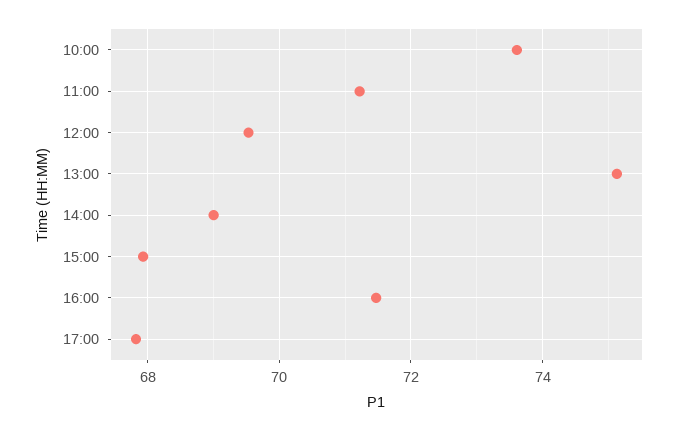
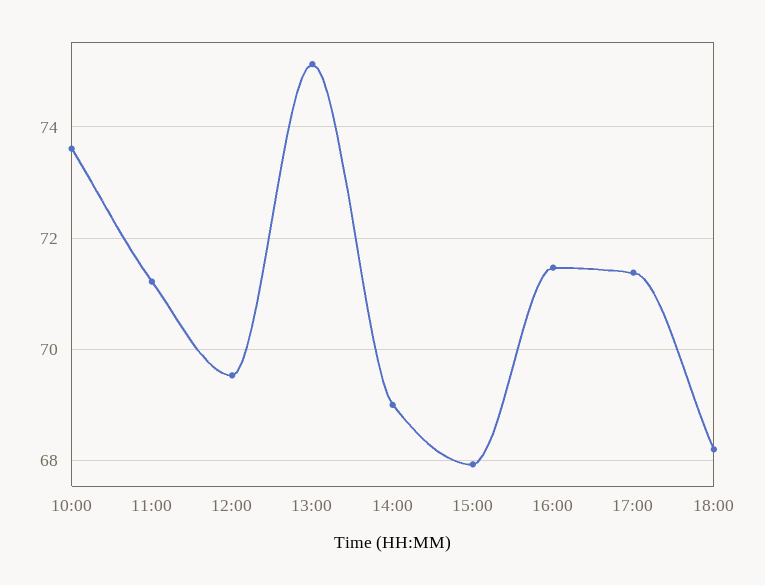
17:00: 67.8 -> 71.4
18:00: none -> 68.2

